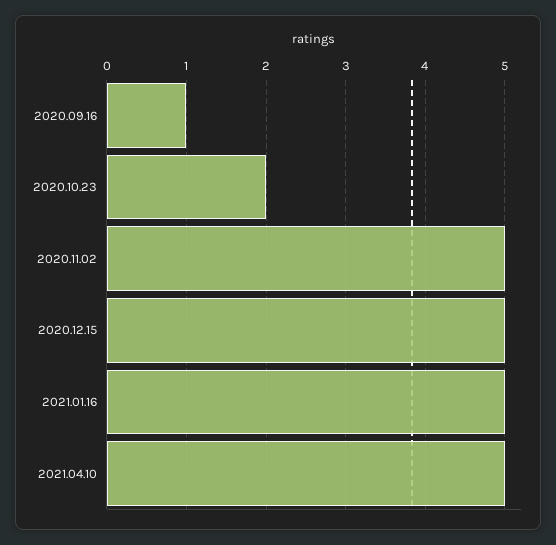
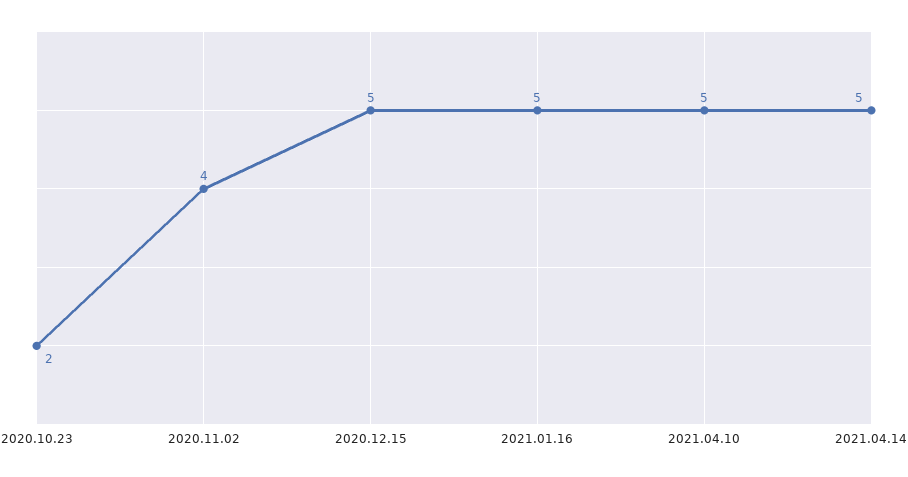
2020.09.16: 1 -> none
2020.11.02: 5 -> 4
2021.04.14: none -> 5

